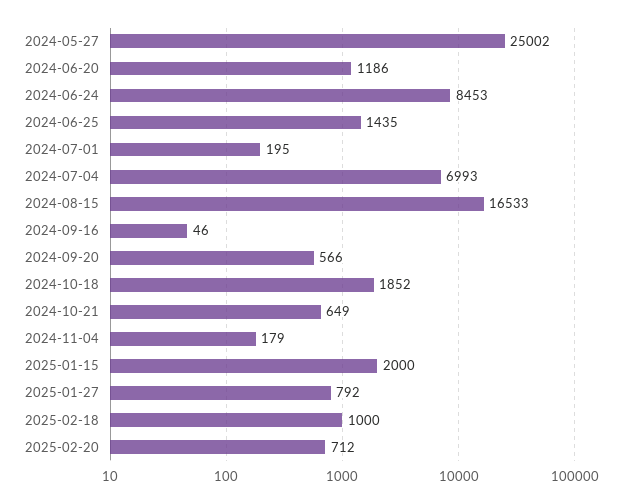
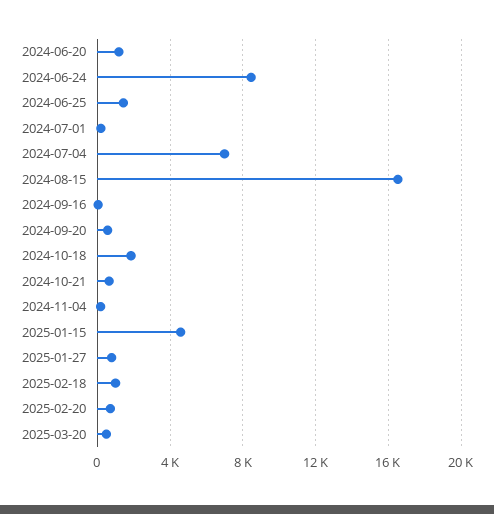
2024-05-27: 25002 -> none
2025-01-15: 2000 -> 4500
2025-03-20: none -> 500

